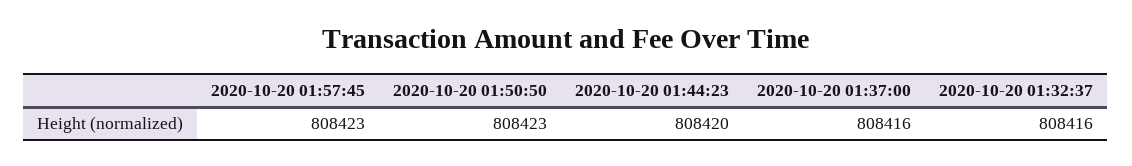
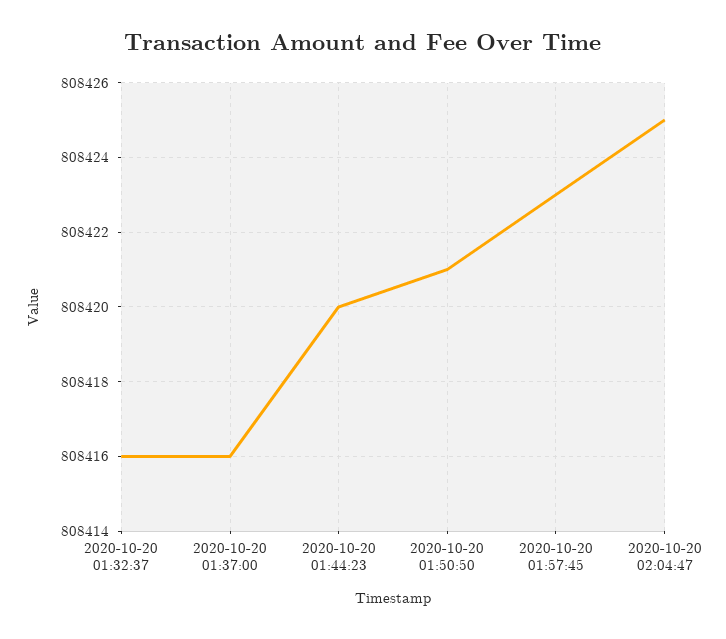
2020-10-20 01:50:50: 808423 -> 808421
2020-10-20 02:04:47: none -> 808425

